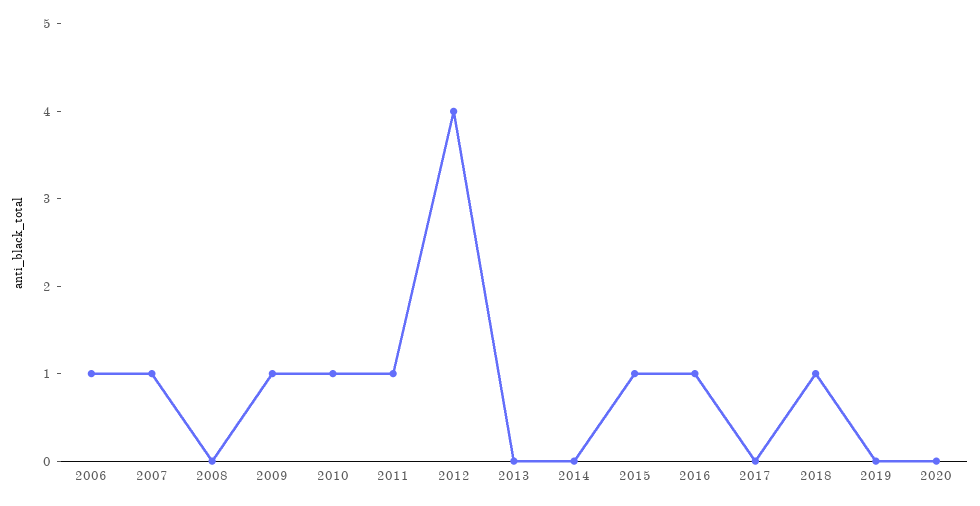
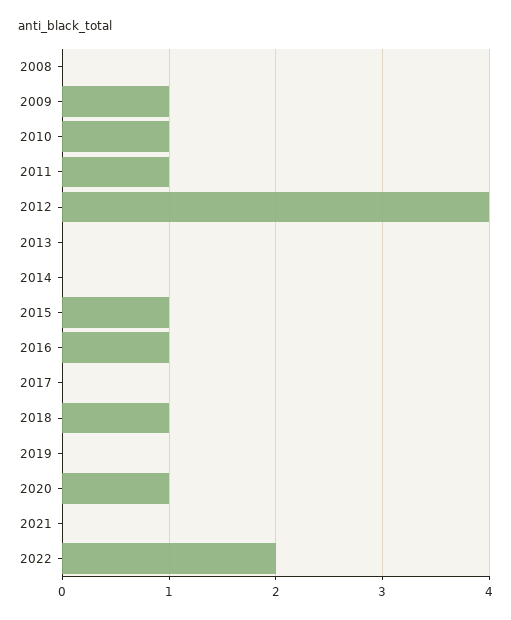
2006: 1 -> none
2007: 1 -> none
2020: 0 -> 1
2021: none -> 0
2022: none -> 2

